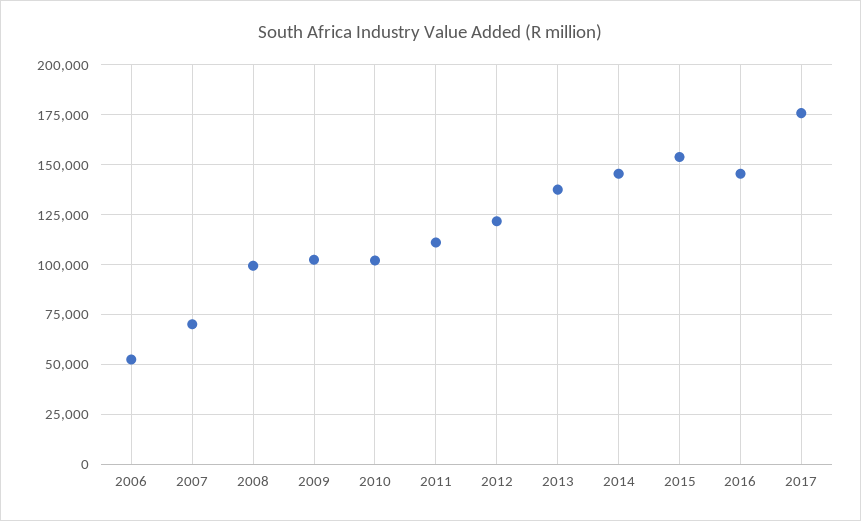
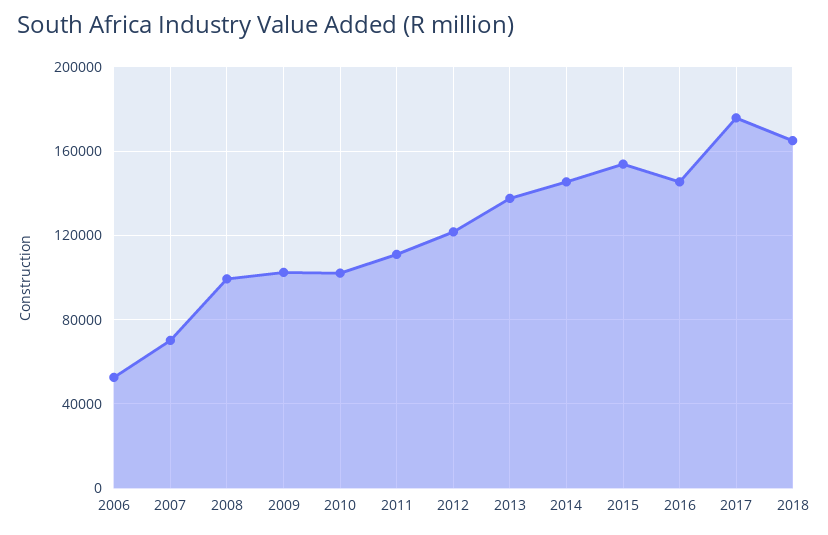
2018: none -> 165000

